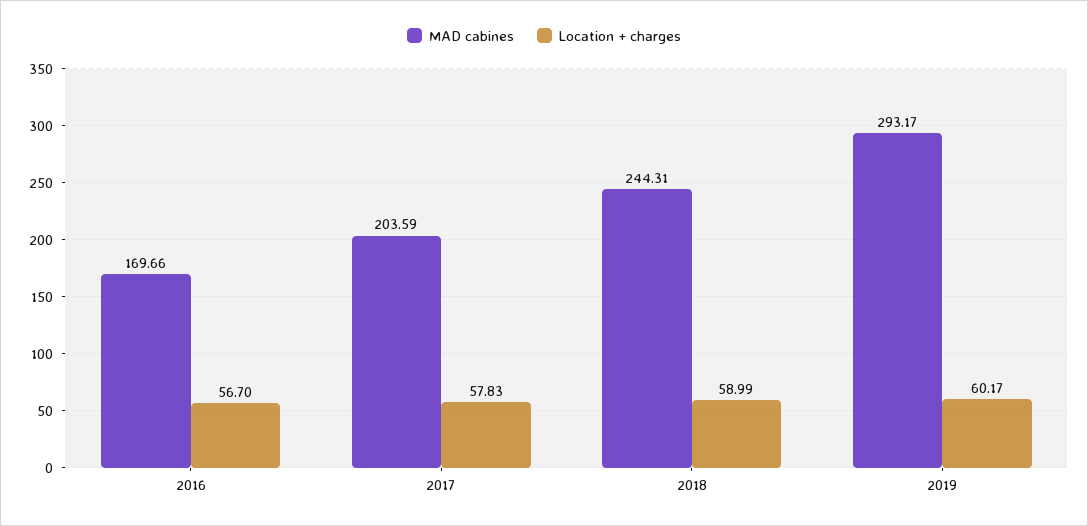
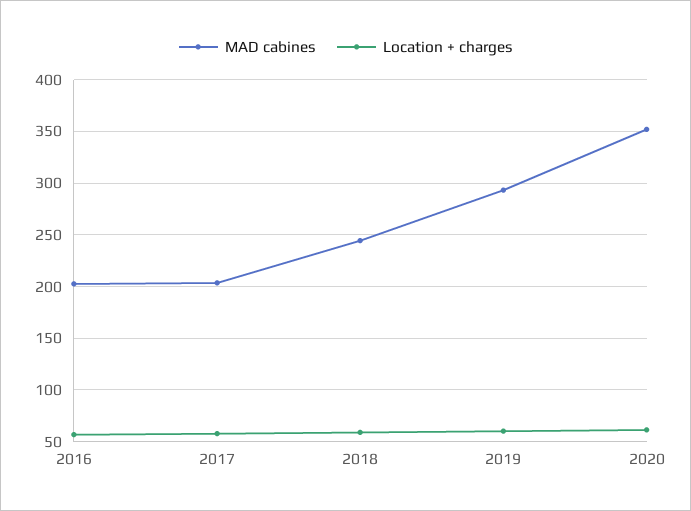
MAD cabines, 2016: 169.66 -> 200
MAD cabines, 2020: none -> 350
Location + charges, 2020: none -> 60

